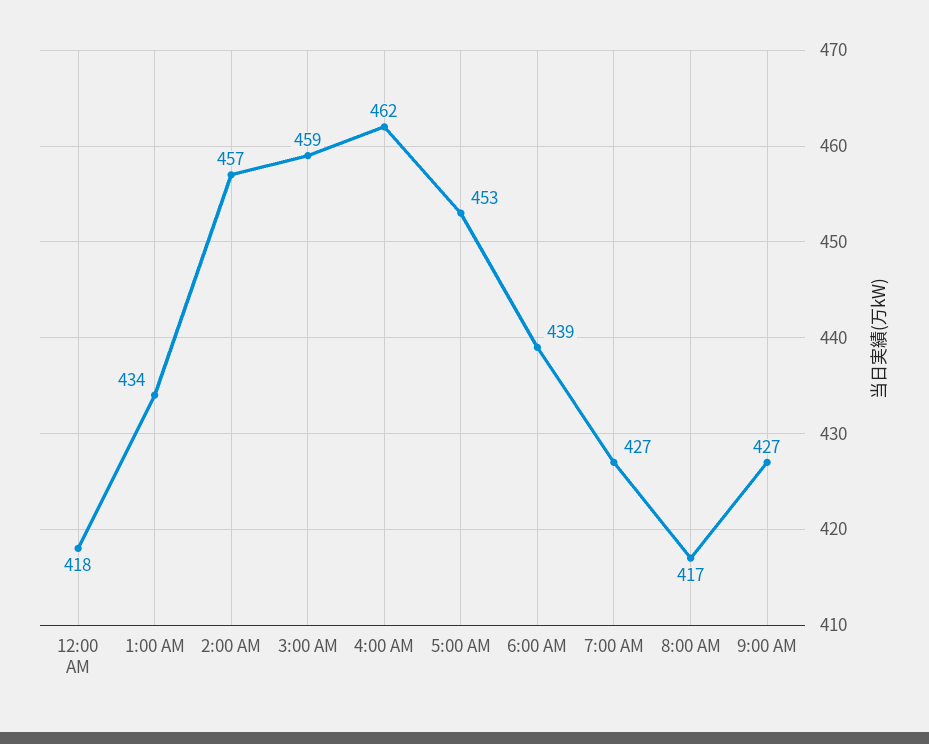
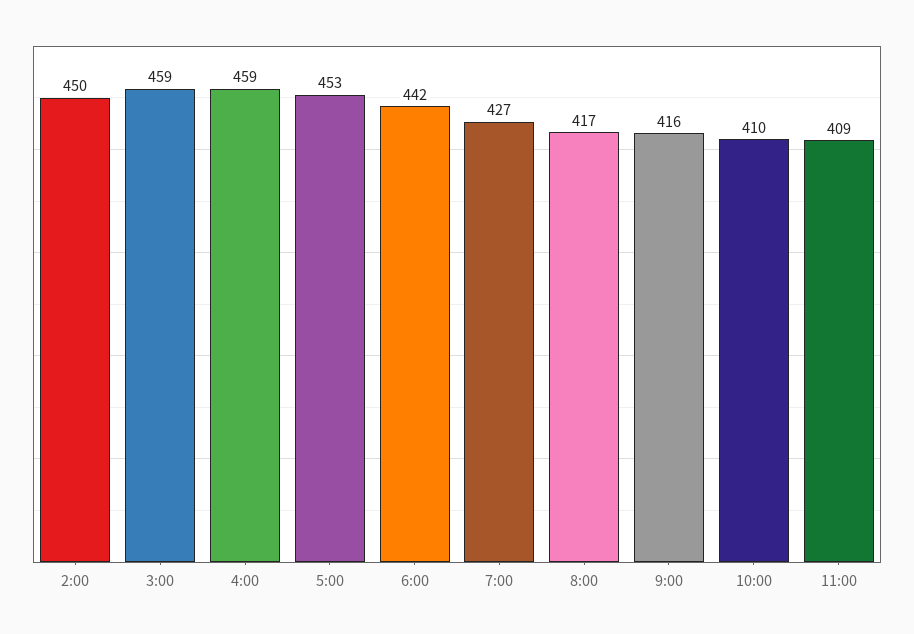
12:00 AM: 418 -> none
1:00 AM: 434 -> none
2:00 AM: 457 -> 450
4:00 AM: 462 -> 459
6:00 AM: 439 -> 442
9:00 AM: 427 -> 416
10:00: none -> 410
11:00: none -> 409

